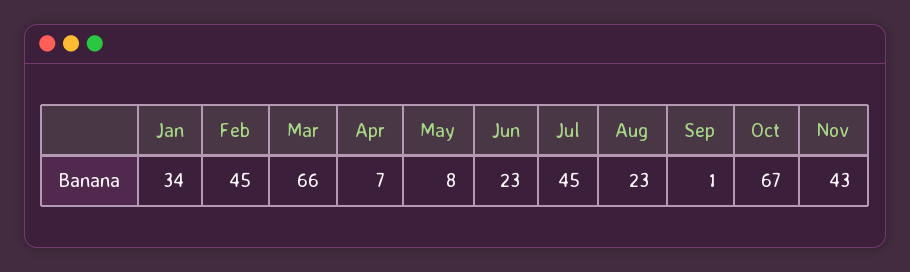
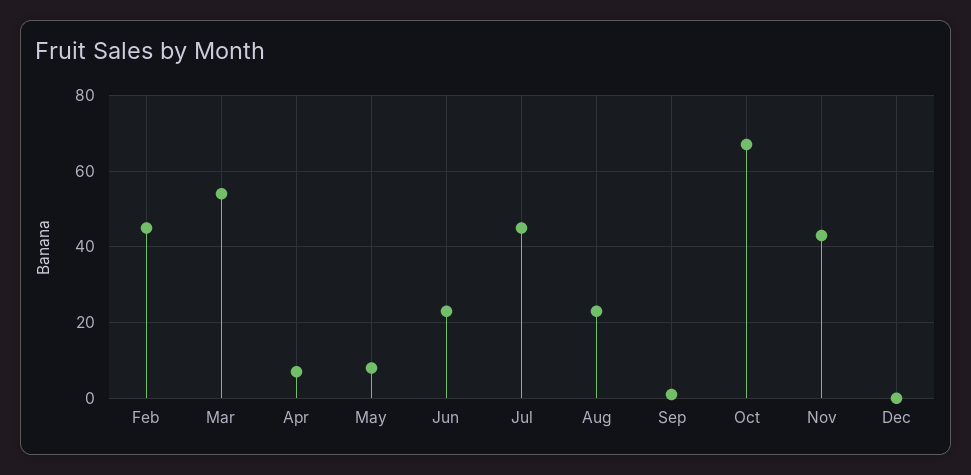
Jan: 34 -> none
Mar: 66 -> 55
Dec: none -> 0

